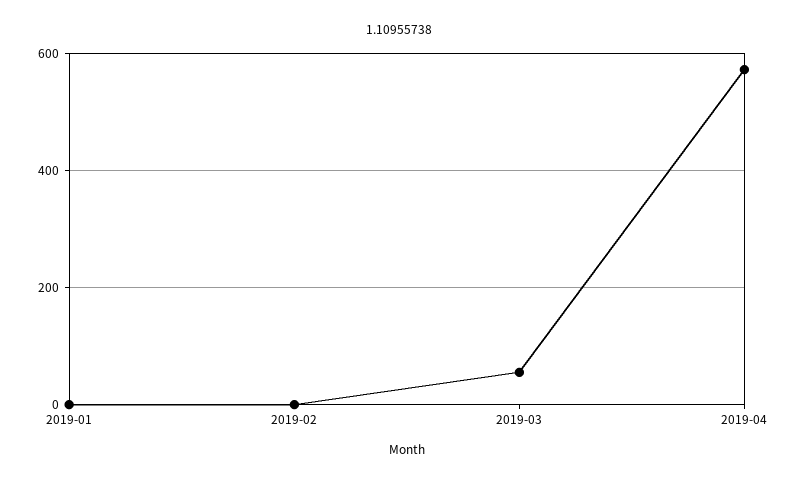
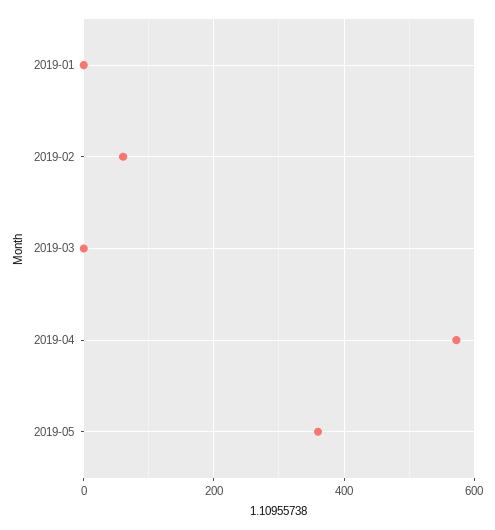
2019-02: 0 -> 60
2019-03: 60 -> 0
2019-05: none -> 360

